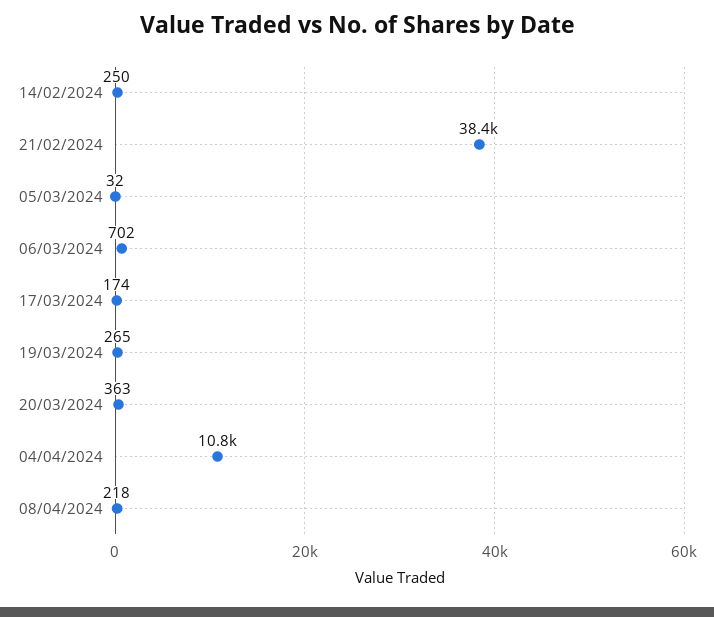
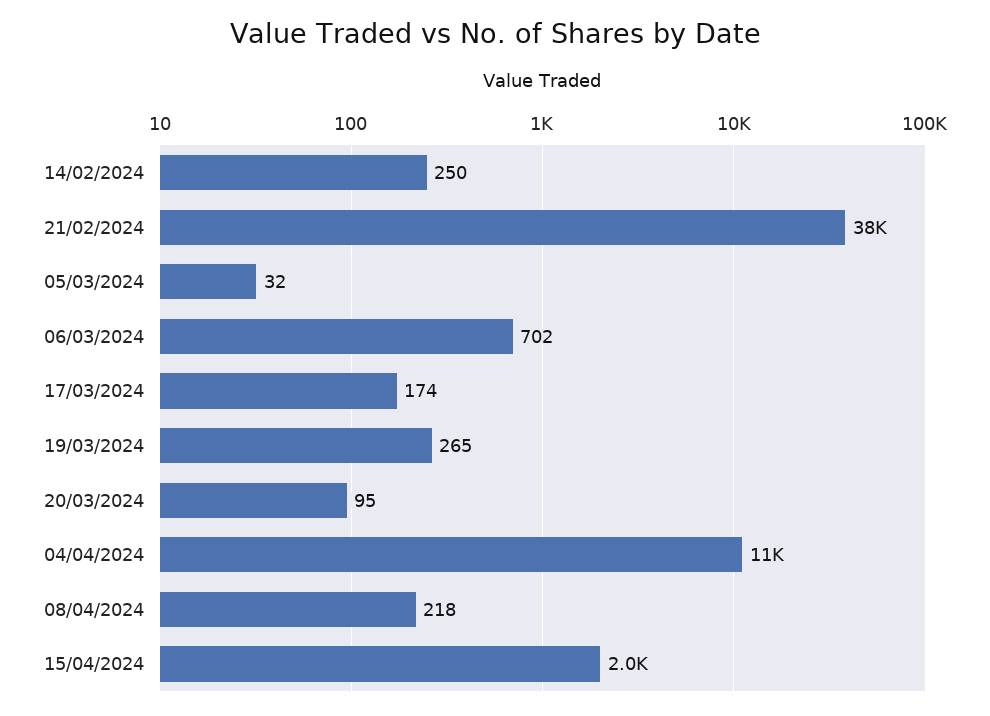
20/03/2024: 363 -> 95
15/04/2024: none -> 2000

